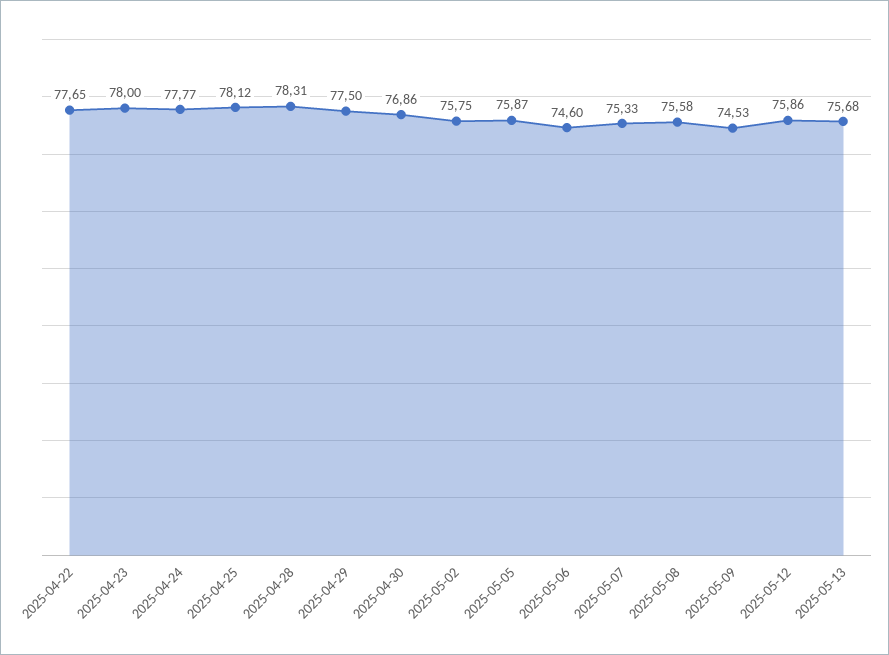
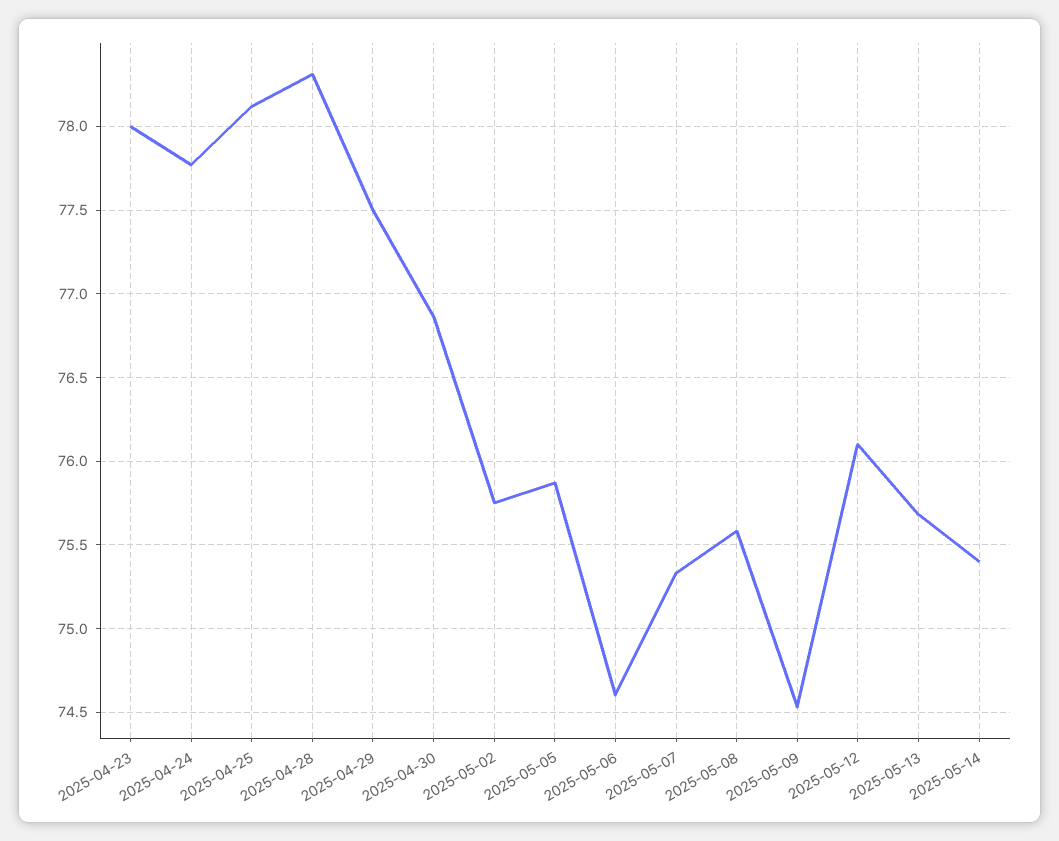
2025-04-22: 77.65 -> none
2025-05-12: 75.86 -> 76.1
2025-05-14: none -> 75.4

